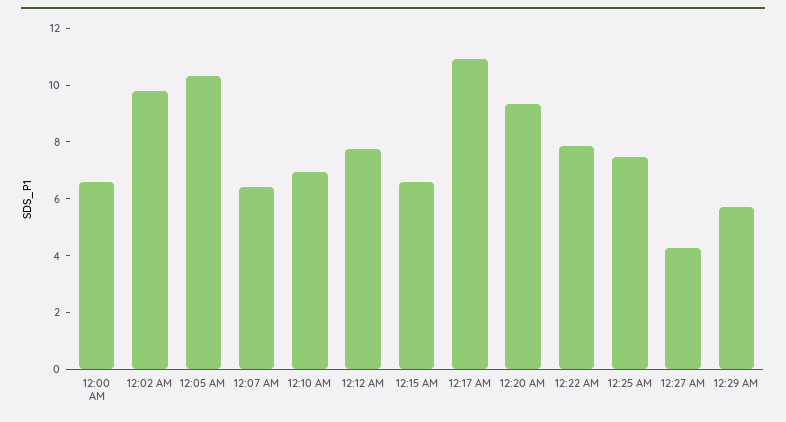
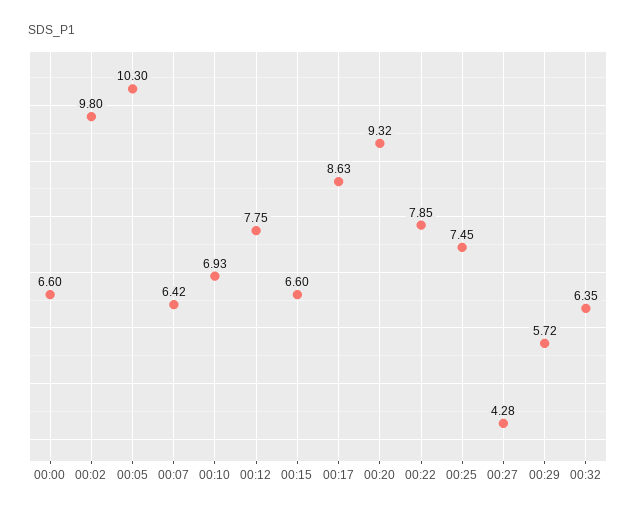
12:17 AM: 11 -> 8.63
00:32: none -> 6.35

